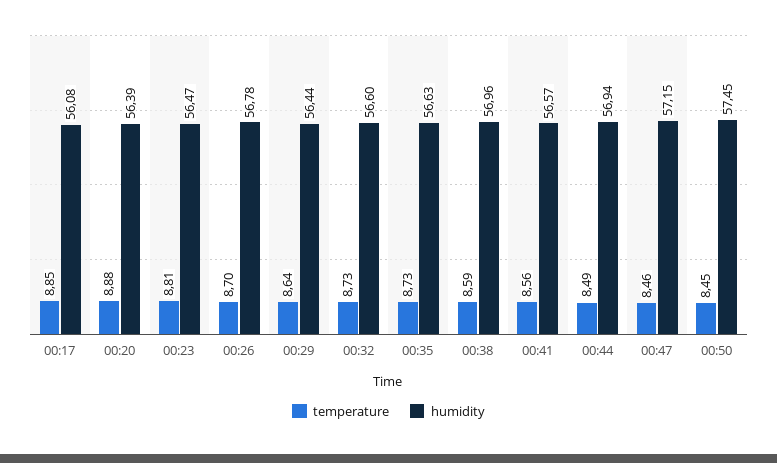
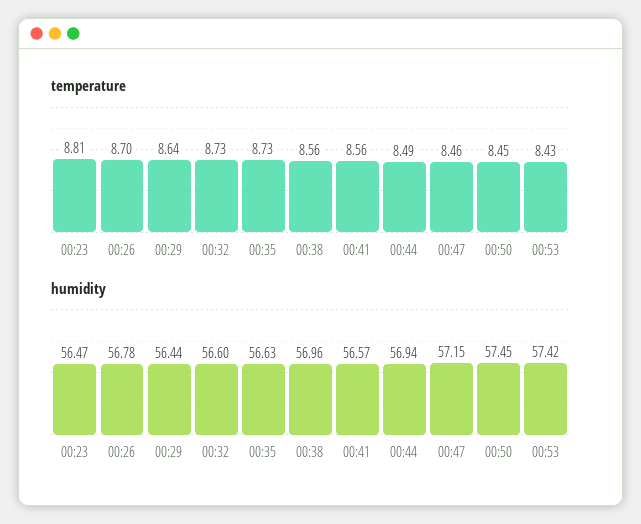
temperature, 00:17: 8.85 -> none
humidity, 00:17: 56.08 -> none
temperature, 00:20: 8.88 -> none
humidity, 00:20: 56.39 -> none
temperature, 00:38: 8.59 -> 8.56
temperature, 00:53: none -> 8.43
humidity, 00:53: none -> 57.42

